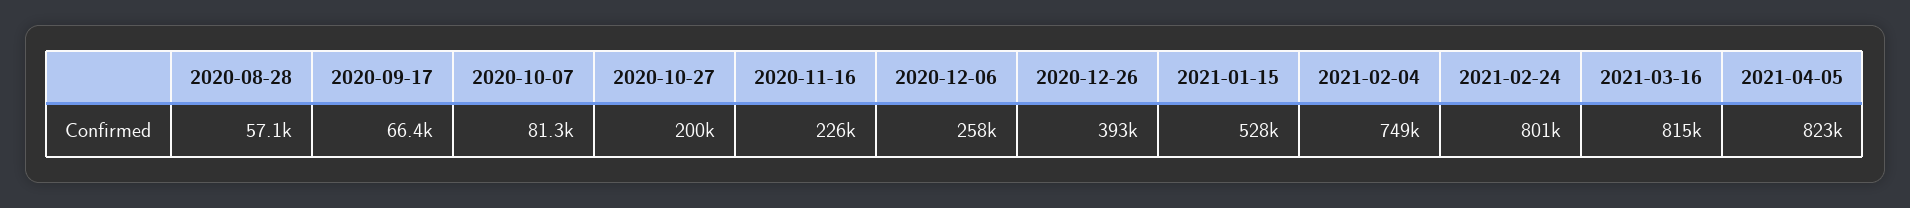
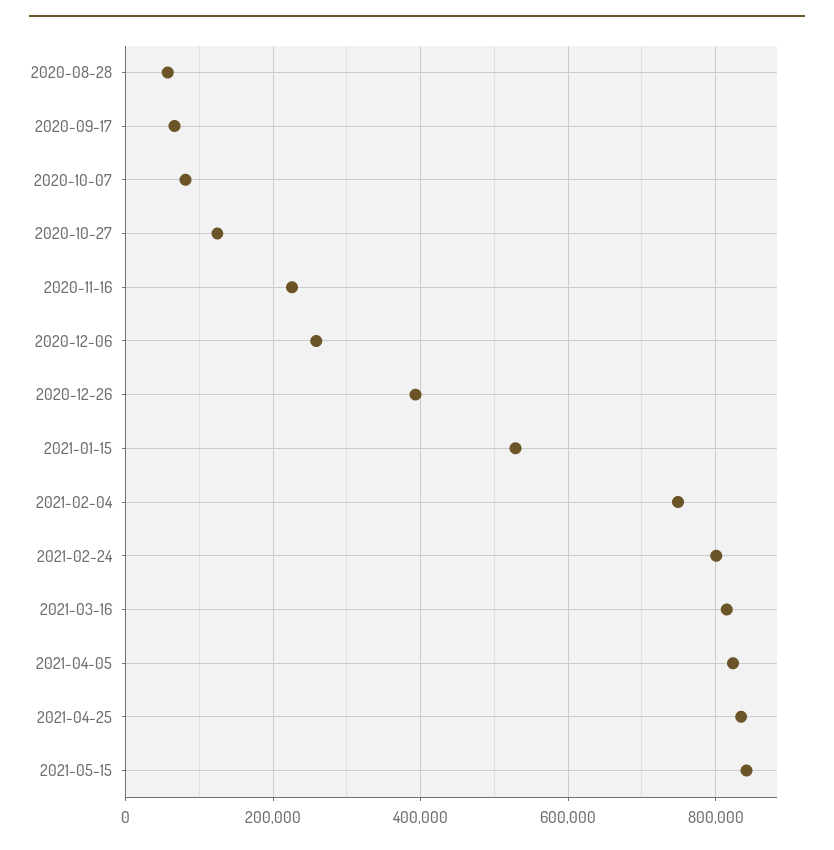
2020-10-27: 200000 -> 120000
2021-04-25: none -> 840000
2021-05-15: none -> 840000

